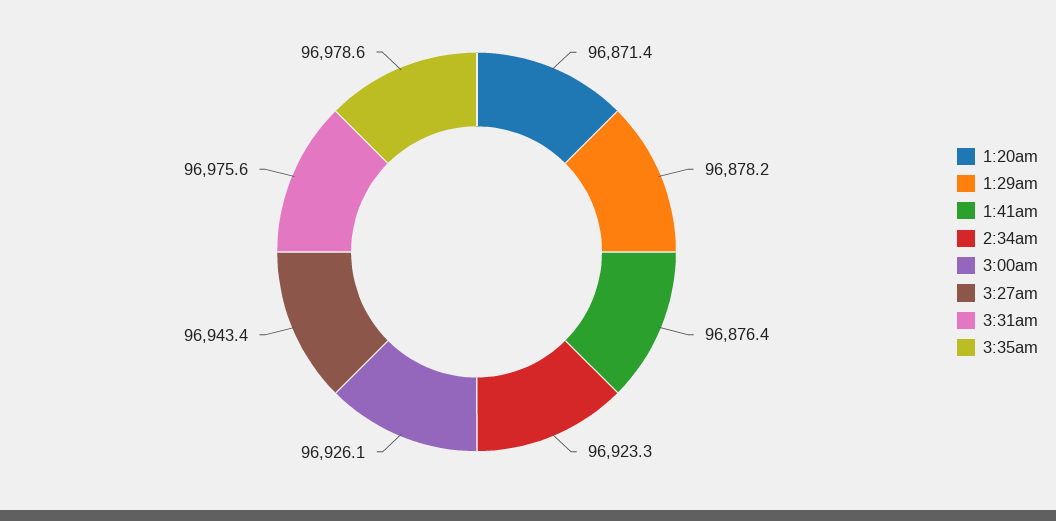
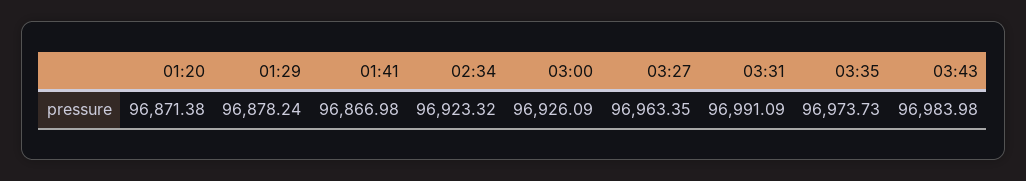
1:41am: 96876.4 -> 96866.98
3:27am: 96943.4 -> 96963.35
3:31am: 96975.6 -> 96991.09
3:35am: 96978.6 -> 96973.73
03:43: none -> 96983.98

